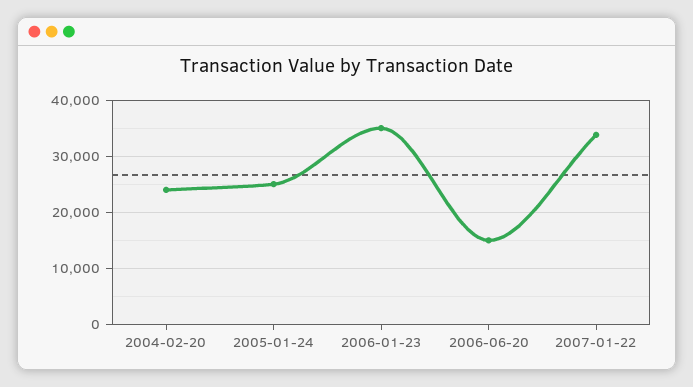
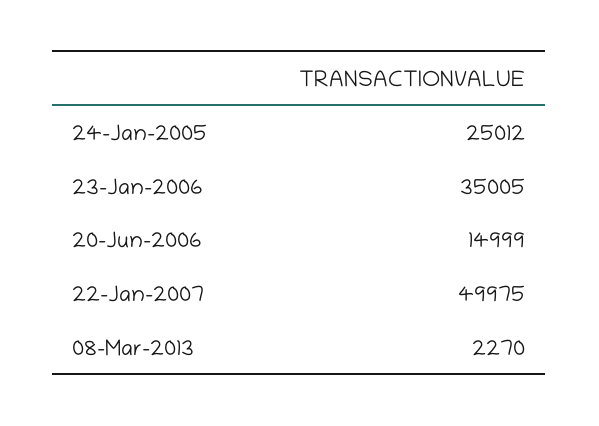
2004-02-20: 24000 -> none
2007-01-22: 34000 -> 49975
08-Mar-2013: none -> 2270

